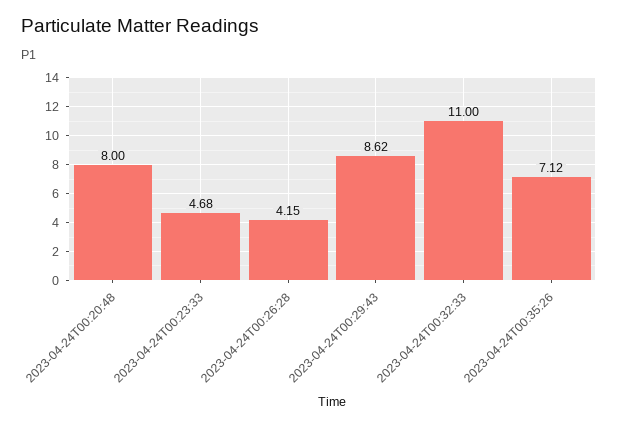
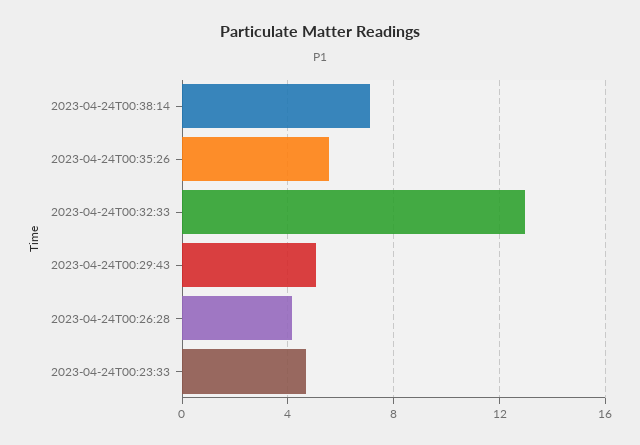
2023-04-24T00:20:48: 8 -> none
2023-04-24T00:29:43: 8.62 -> 5
2023-04-24T00:32:33: 11 -> 13
2023-04-24T00:35:26: 7.12 -> 5.5
2023-04-24T00:38:14: none -> 7

